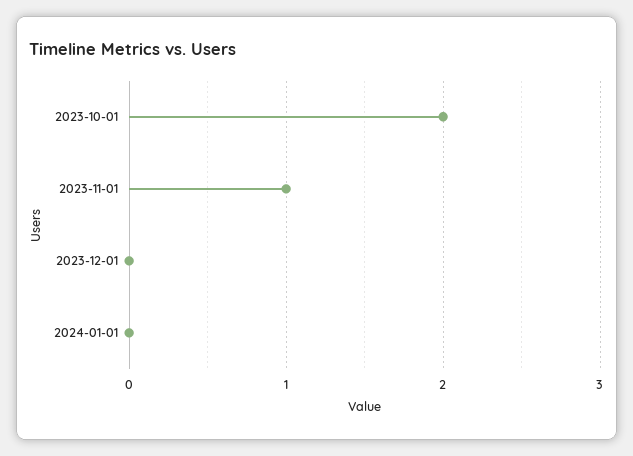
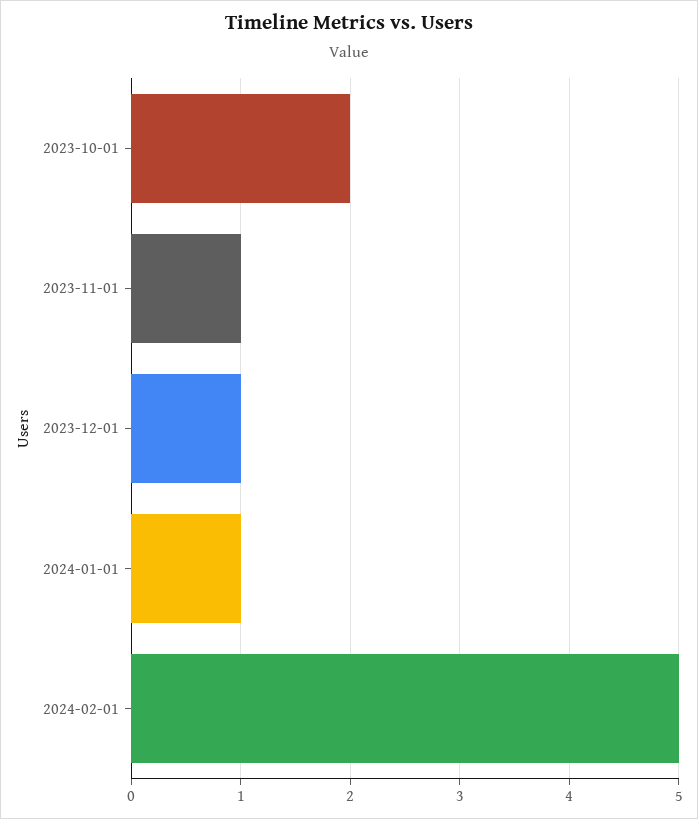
2023-12-01: 0 -> 1
2024-01-01: 0 -> 1
2024-02-01: none -> 5

